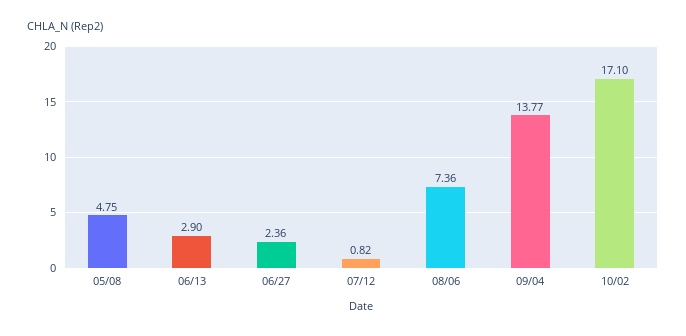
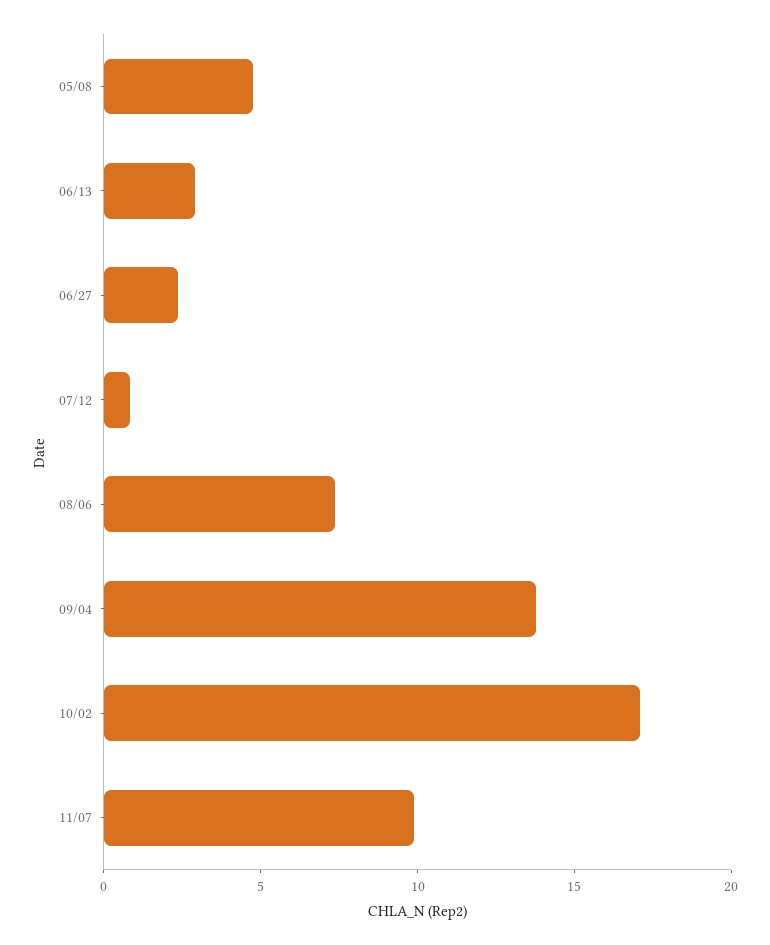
11/07: none -> 10

